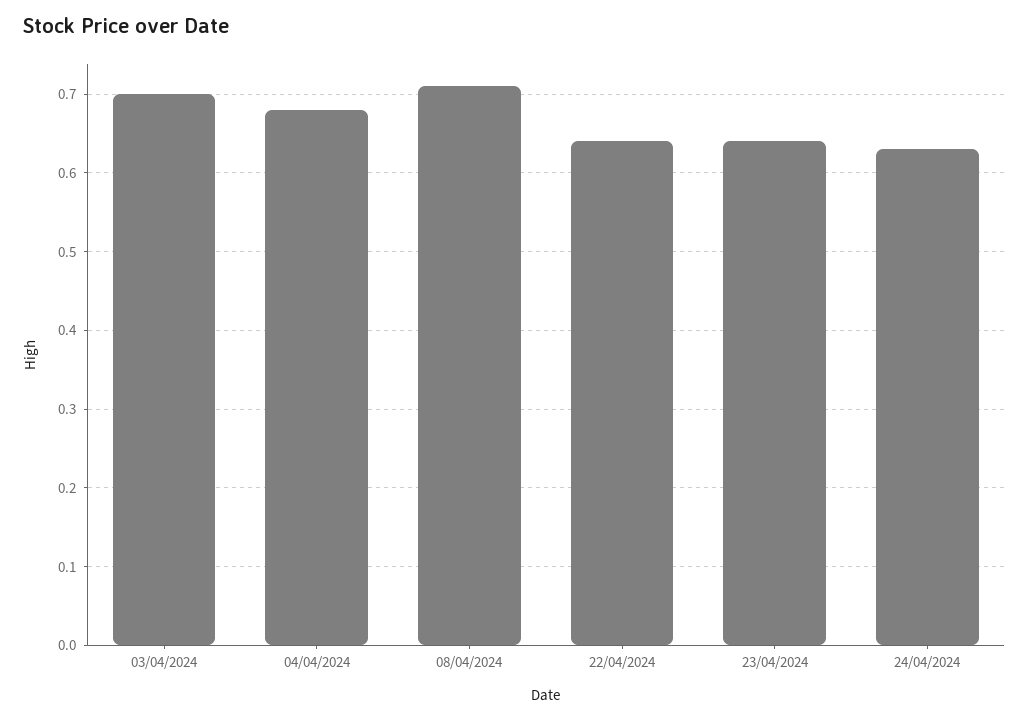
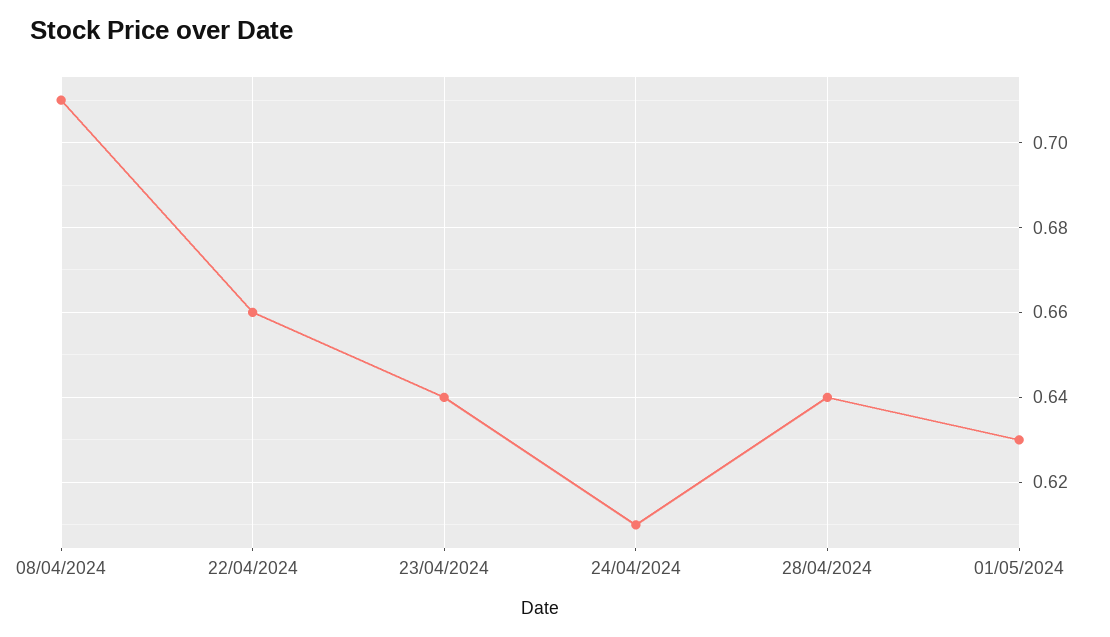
03/04/2024: 0.7 -> none
04/04/2024: 0.68 -> none
22/04/2024: 0.64 -> 0.66
24/04/2024: 0.63 -> 0.61
28/04/2024: none -> 0.64
01/05/2024: none -> 0.63

